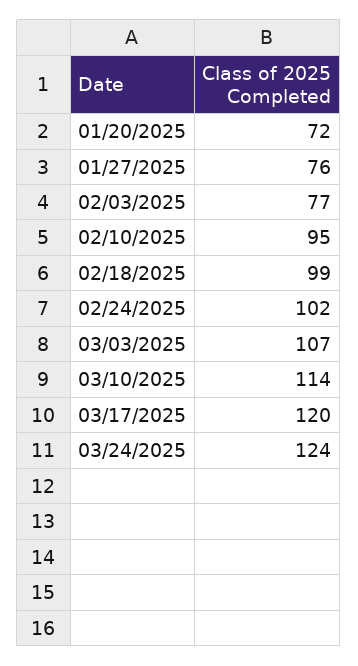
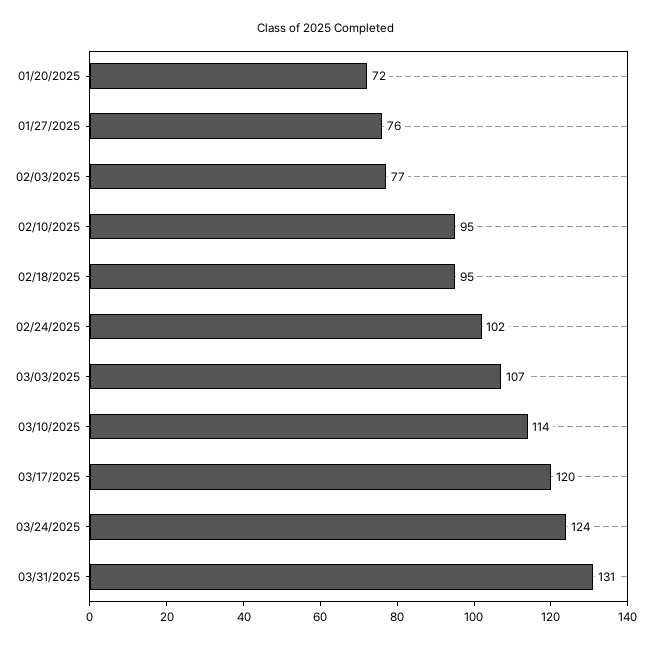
02/18/2025: 99 -> 95
03/31/2025: none -> 131

